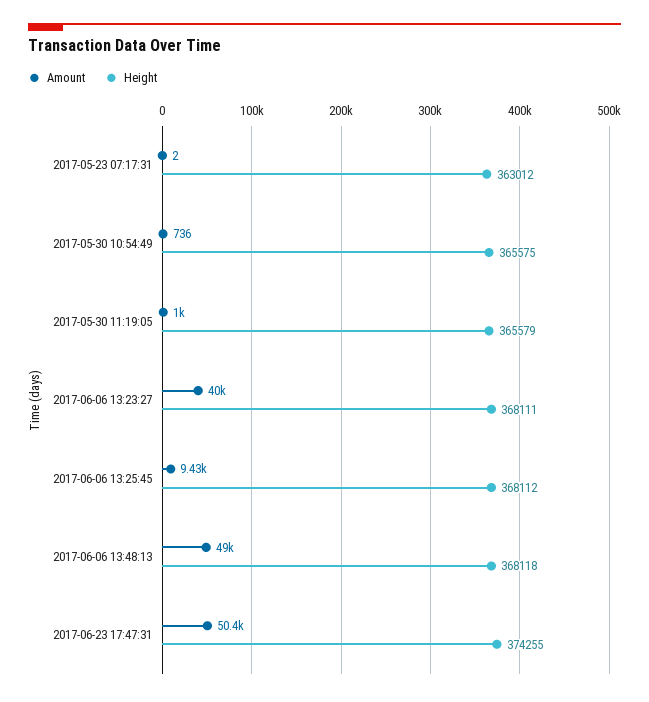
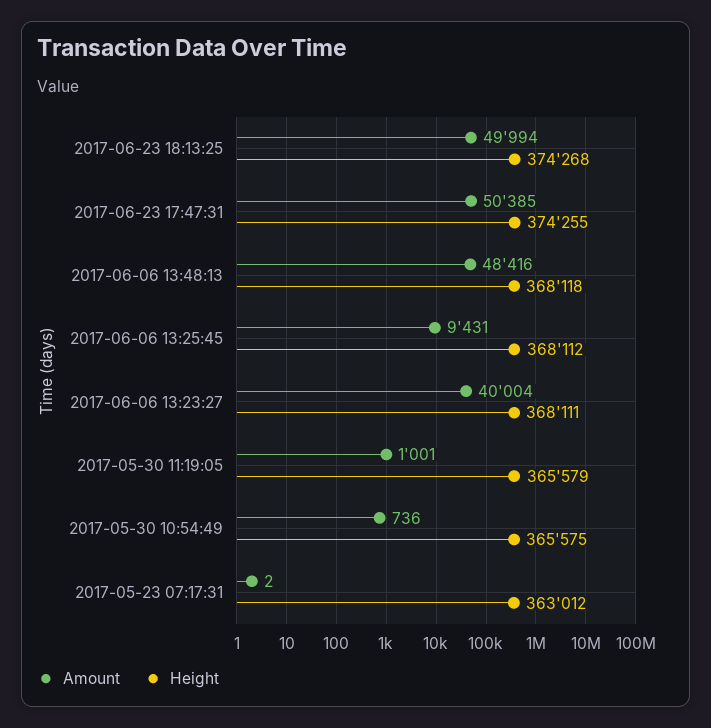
Amount, 2017-06-06 13:48:13: 49000 -> 48416
Amount, 2017-06-23 18:13:25: none -> 49994
Height, 2017-06-23 18:13:25: none -> 374268

